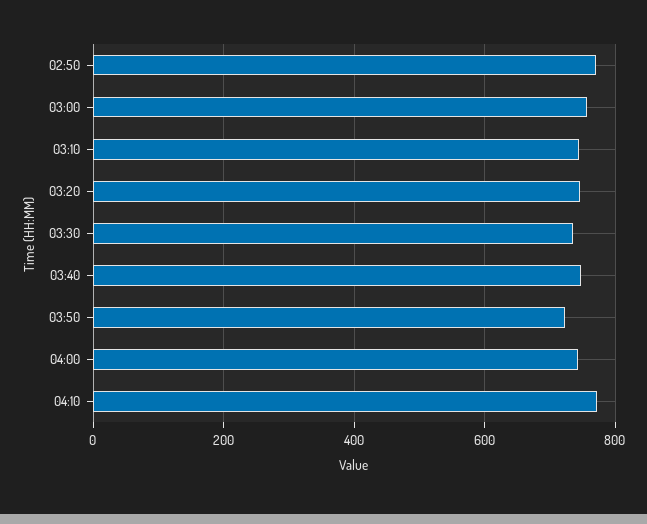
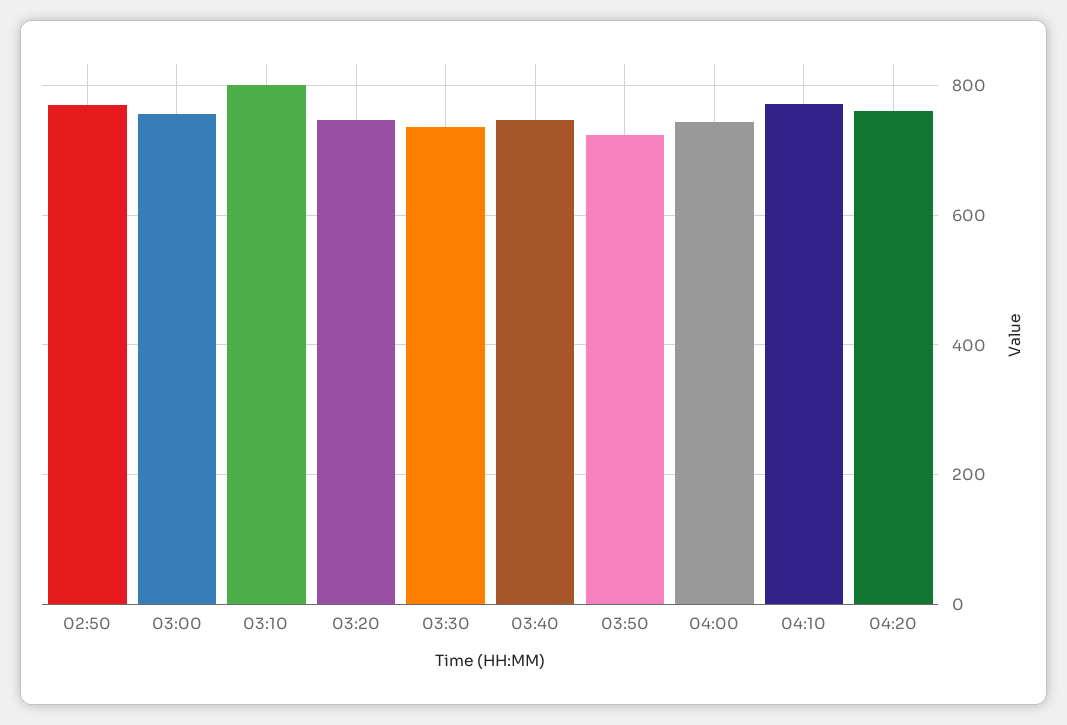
03:10: 740 -> 800
04:20: none -> 760

